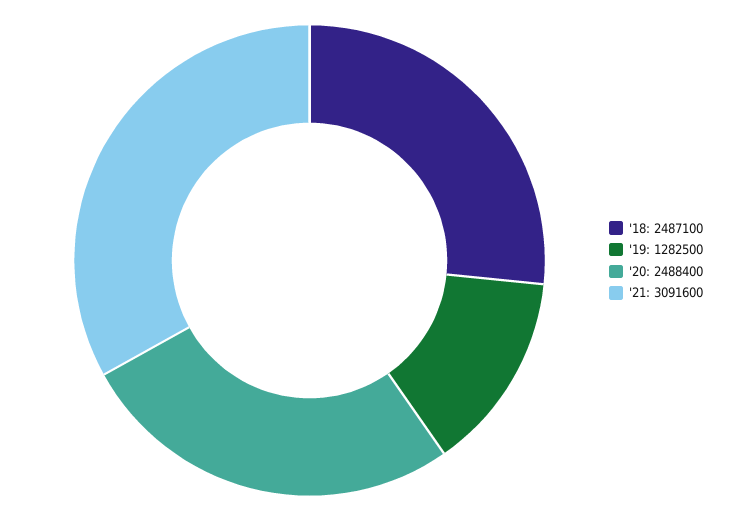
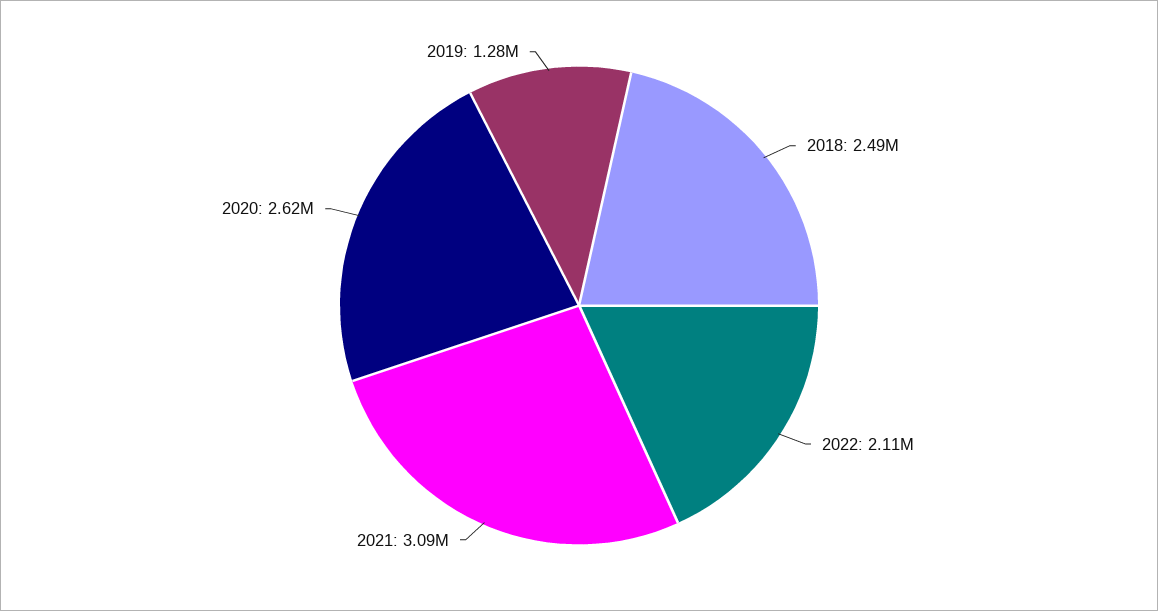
'20: 2488400 -> 2620000
2022: none -> 2110000

